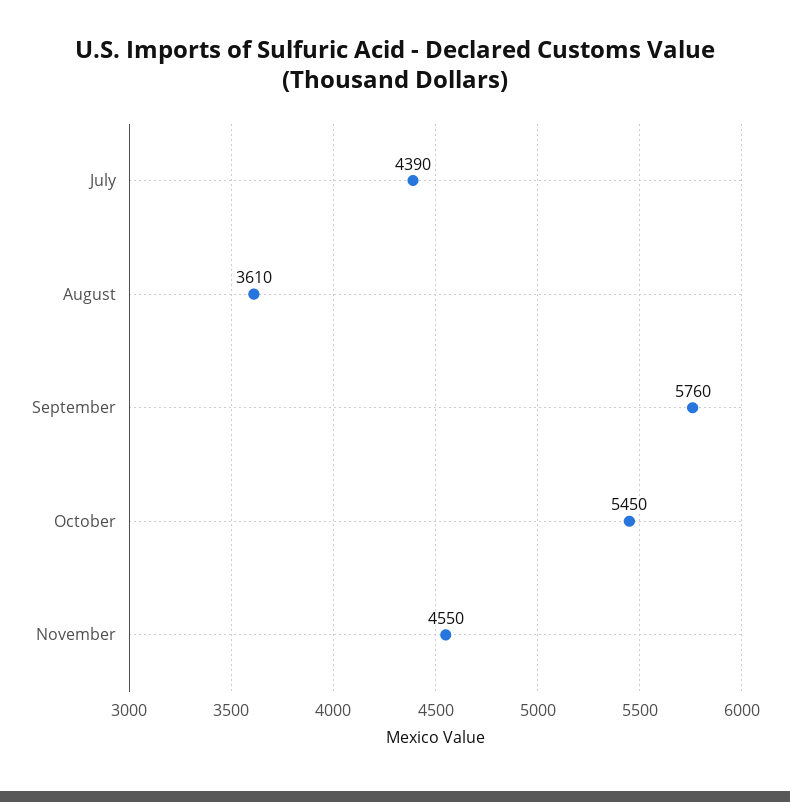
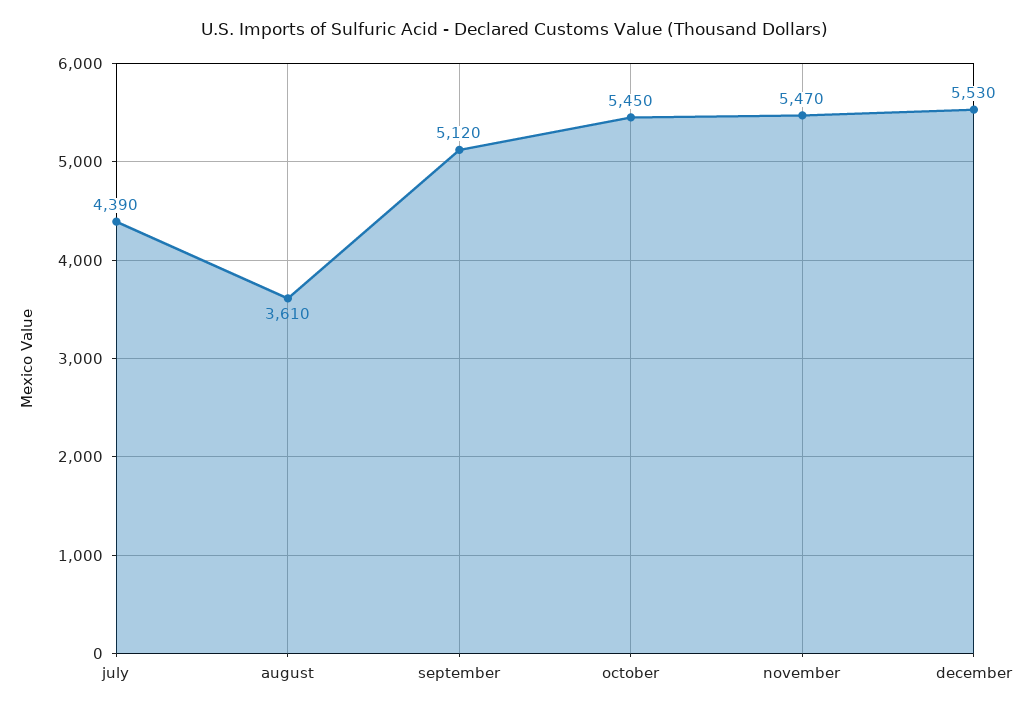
September: 5760 -> 5120
November: 4550 -> 5470
december: none -> 5530

